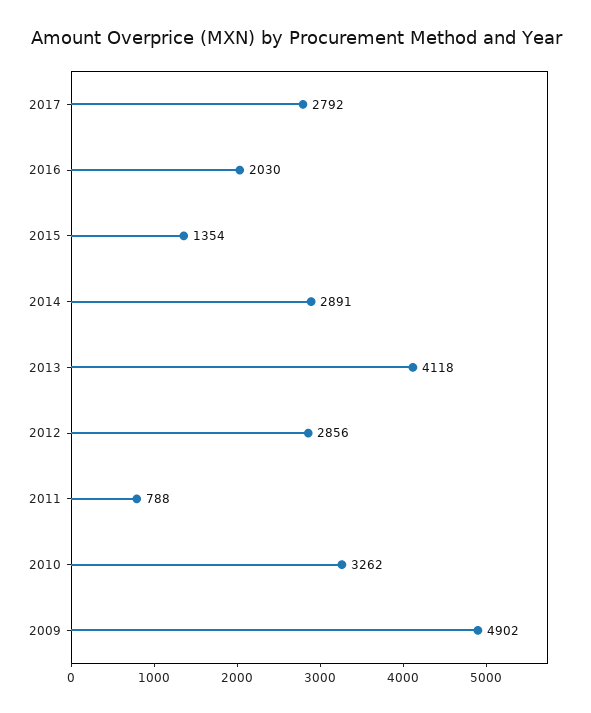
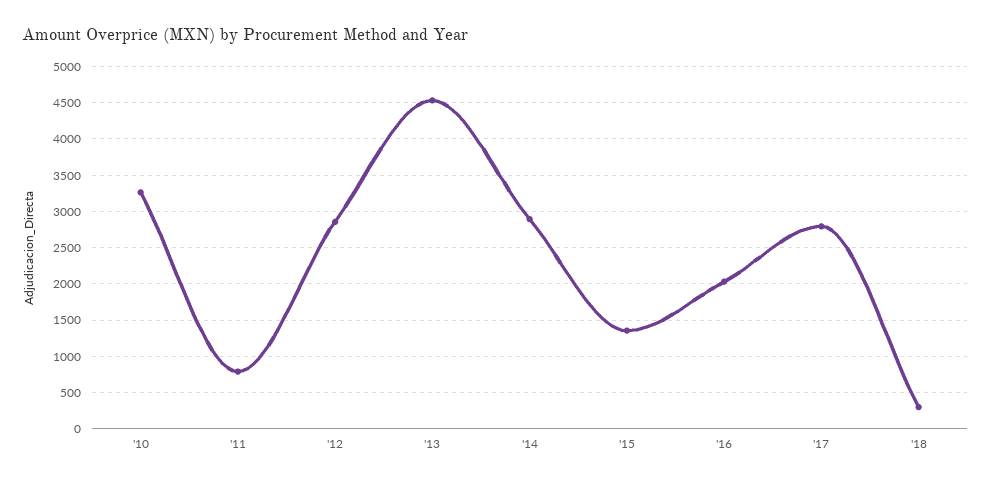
2013: 4118 -> 4500
2009: 4902 -> none
'18: none -> 300

